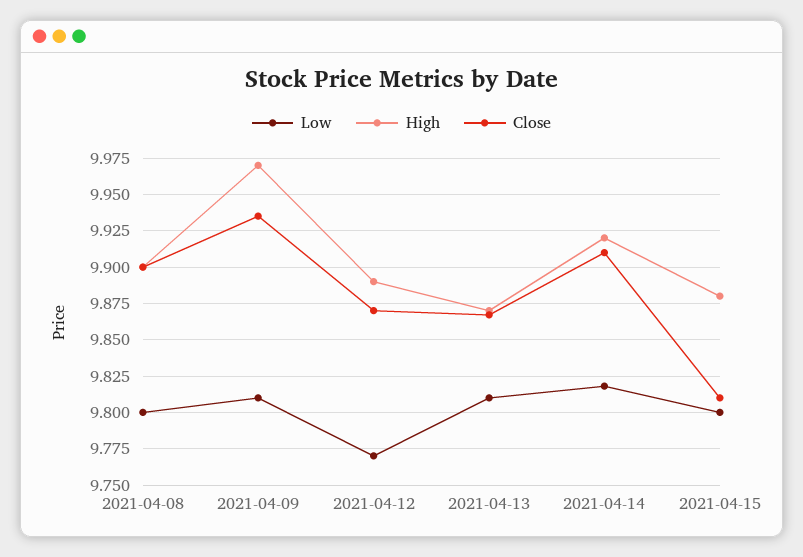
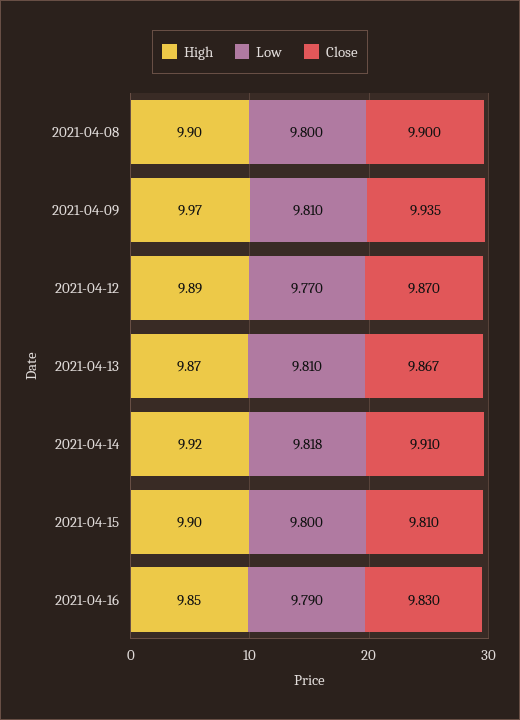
High, 2021-04-15: 9.88 -> 9.9
High, 2021-04-16: none -> 9.85
Low, 2021-04-16: none -> 9.79
Close, 2021-04-16: none -> 9.83

